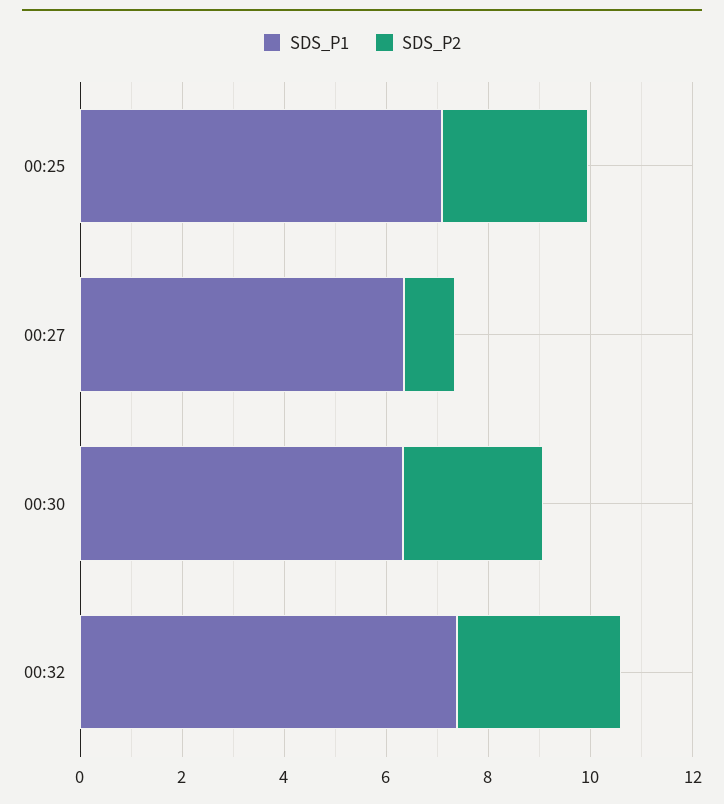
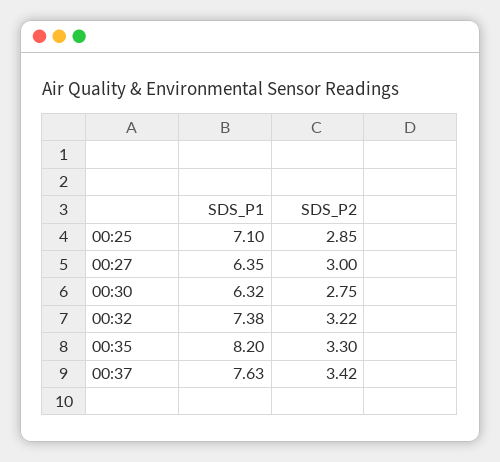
SDS_P2, 00:27: 1 -> 3
SDS_P1, 00:35: none -> 8.2
SDS_P2, 00:35: none -> 3.3
SDS_P1, 00:37: none -> 7.63
SDS_P2, 00:37: none -> 3.42

